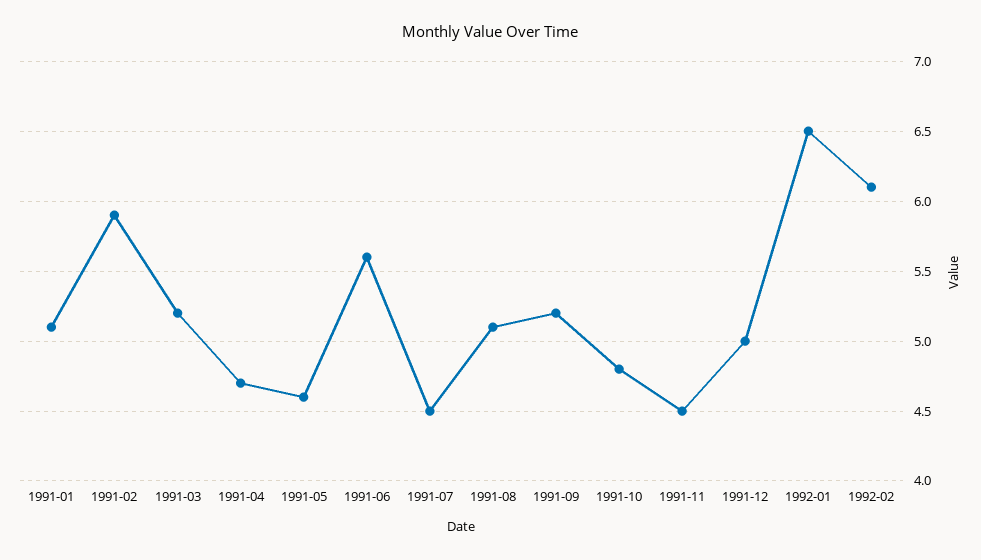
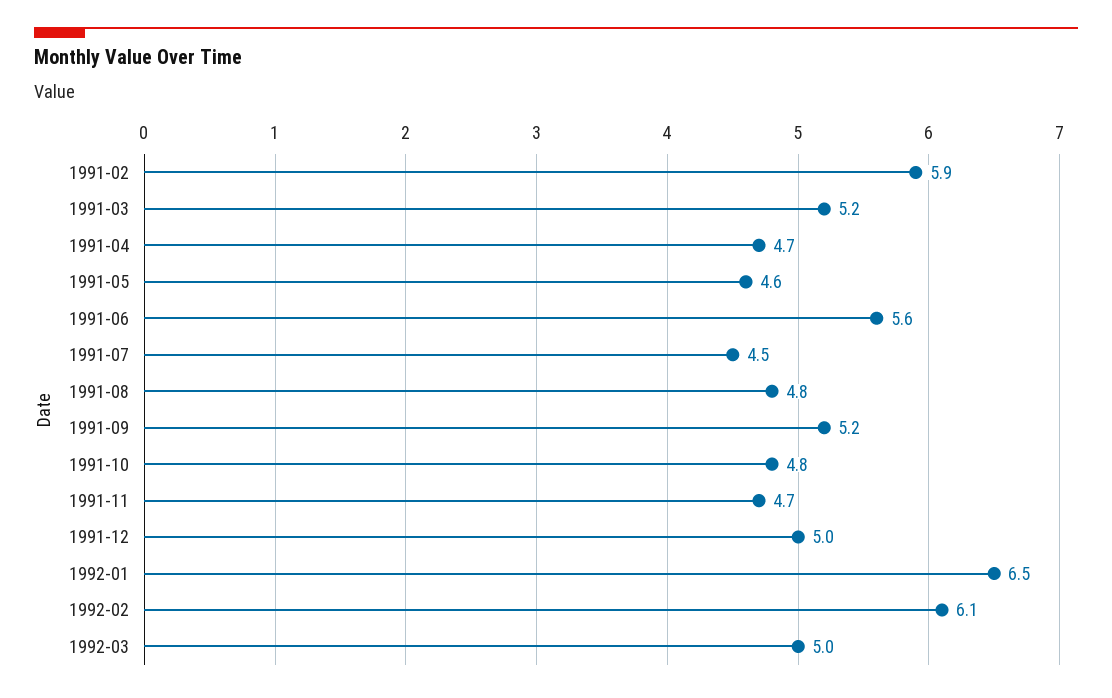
1991-01: 5.1 -> none
1991-08: 5.1 -> 4.8
1991-11: 4.5 -> 4.7
1992-03: none -> 5

